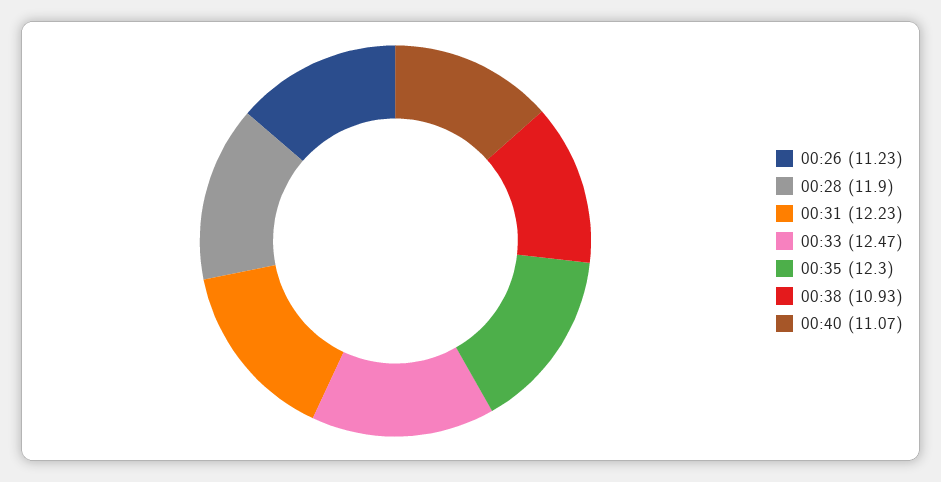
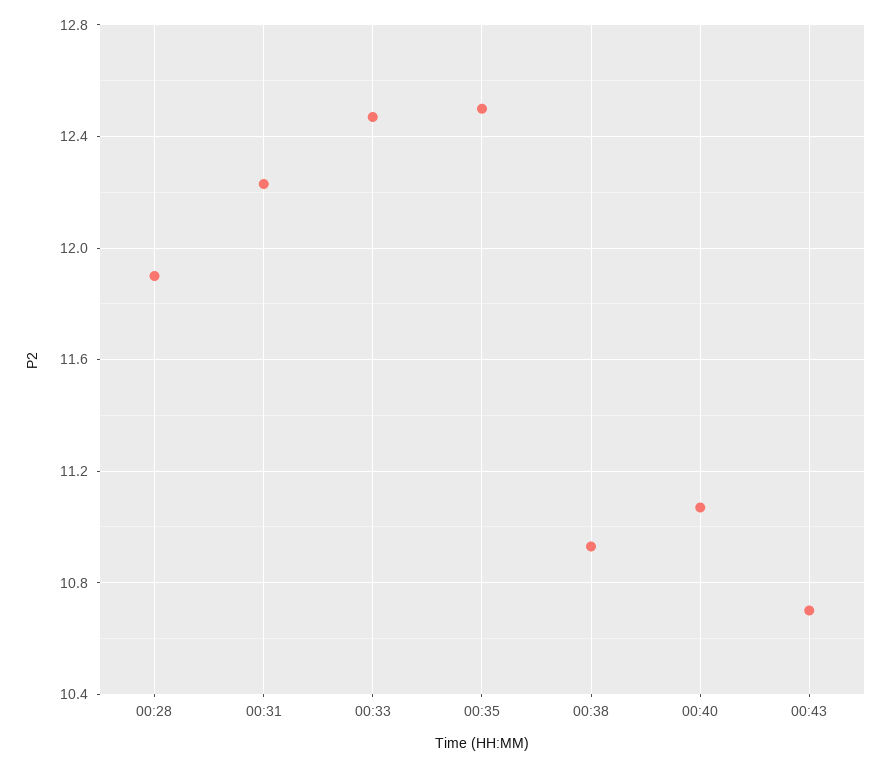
00:26: 11.23 -> none
00:35: 12.3 -> 12.5
00:43: none -> 10.7

